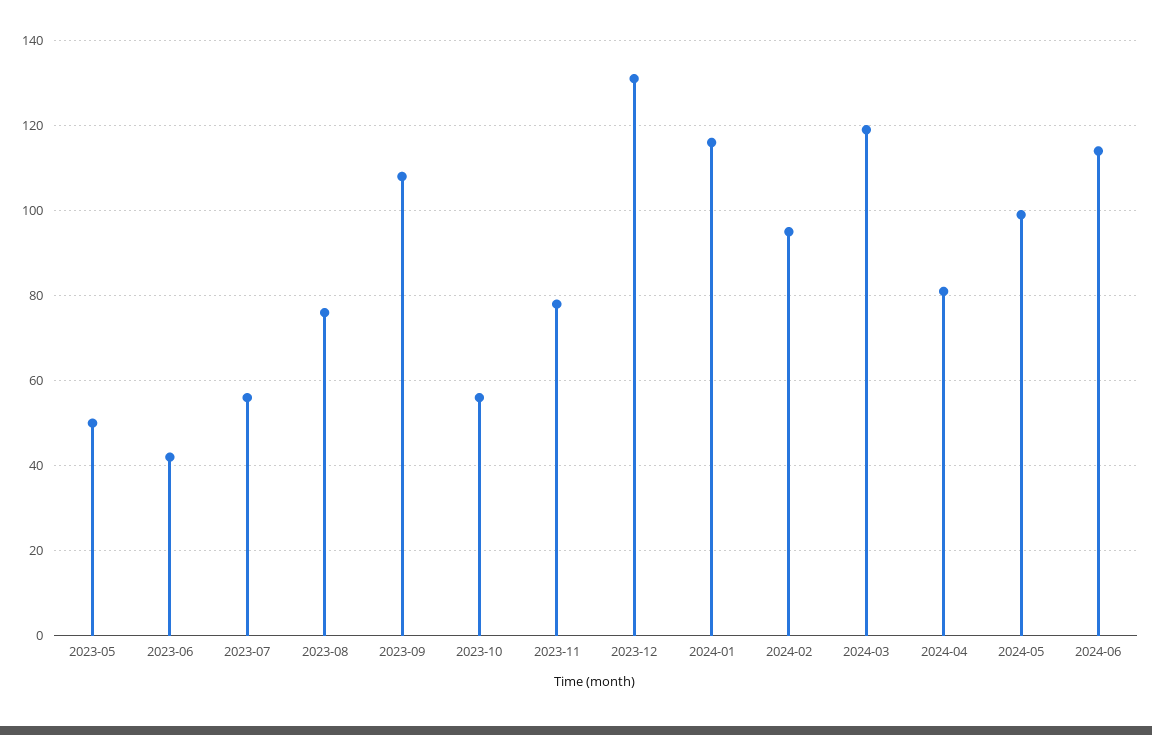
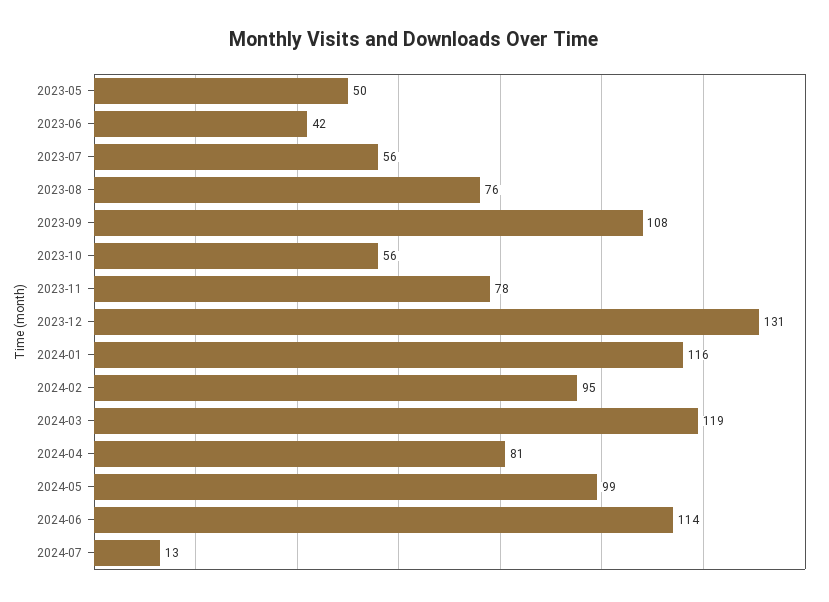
2024-07: none -> 13

